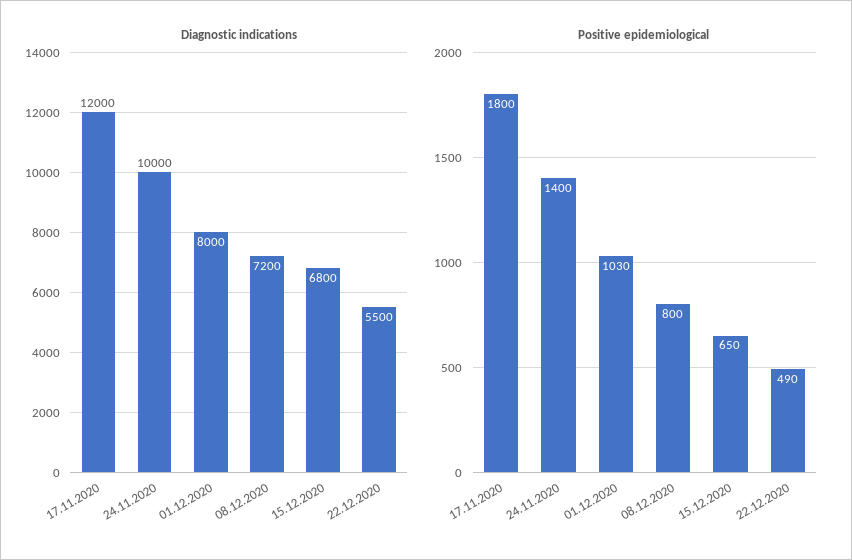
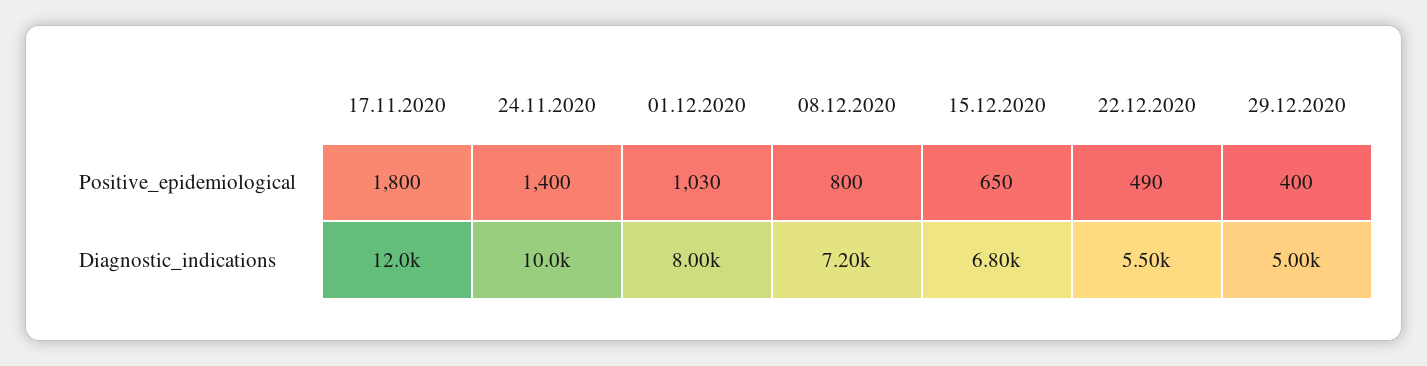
Positive epidemiological, 29.12.2020: none -> 400
Diagnostic indications, 29.12.2020: none -> 5000

